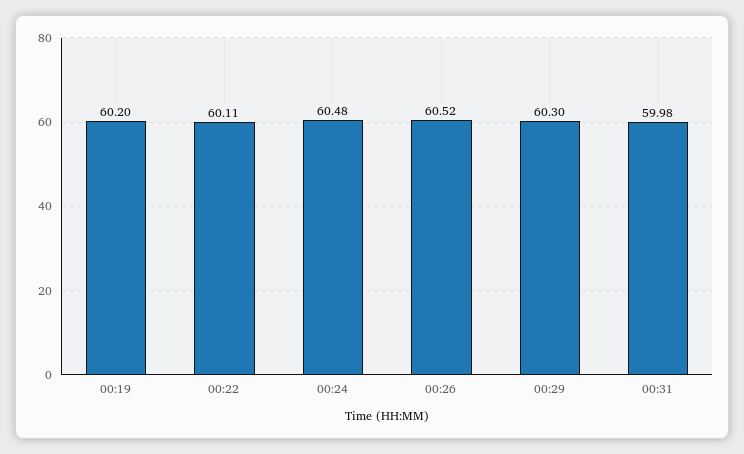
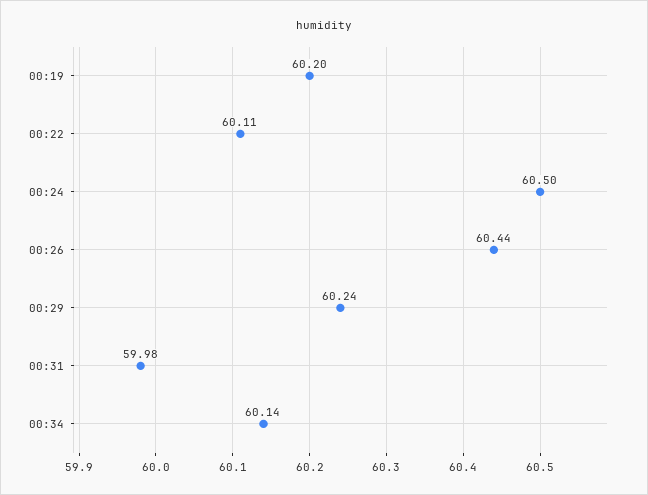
00:24: 60.48 -> 60.5
00:26: 60.52 -> 60.44
00:29: 60.3 -> 60.24
00:34: none -> 60.14

